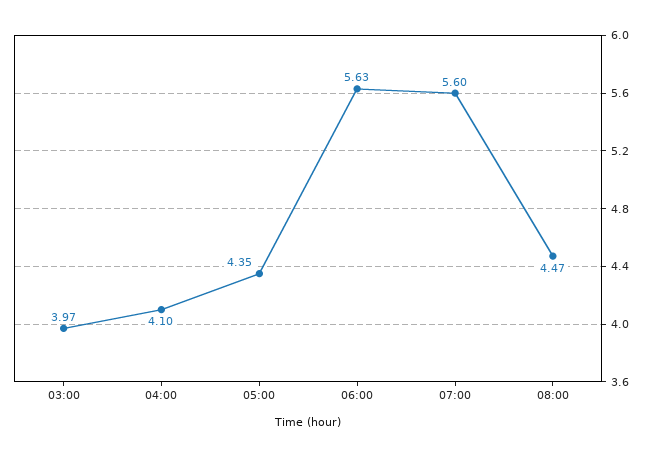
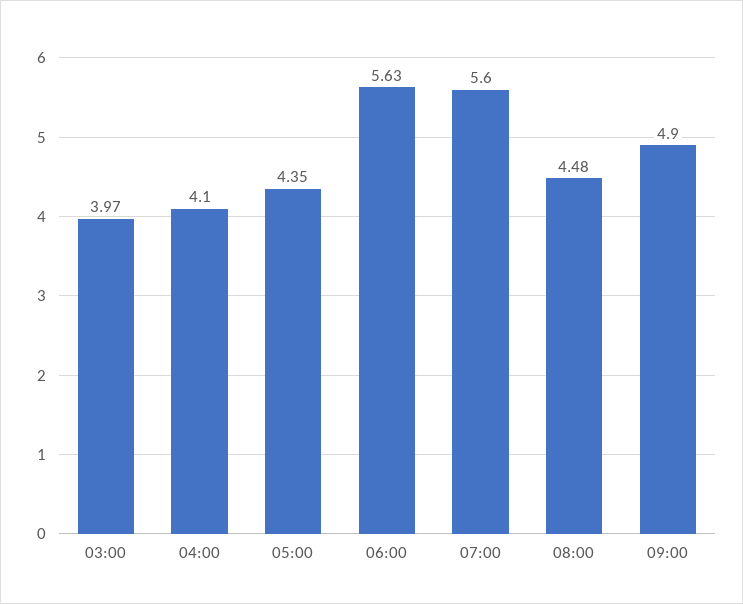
08:00: 4.47 -> 4.48
09:00: none -> 4.9

